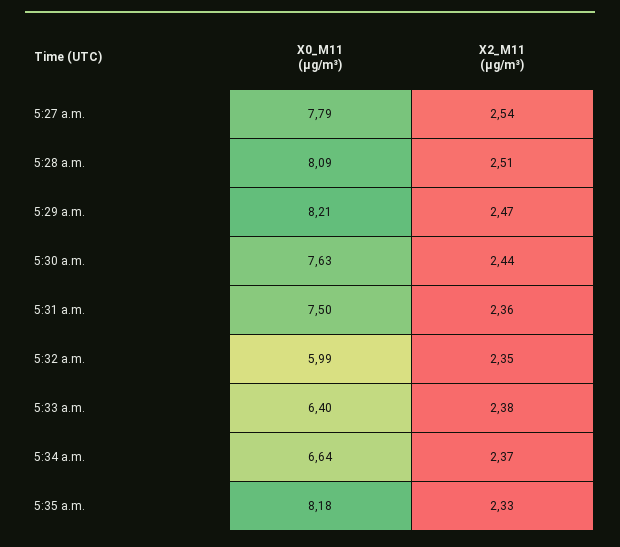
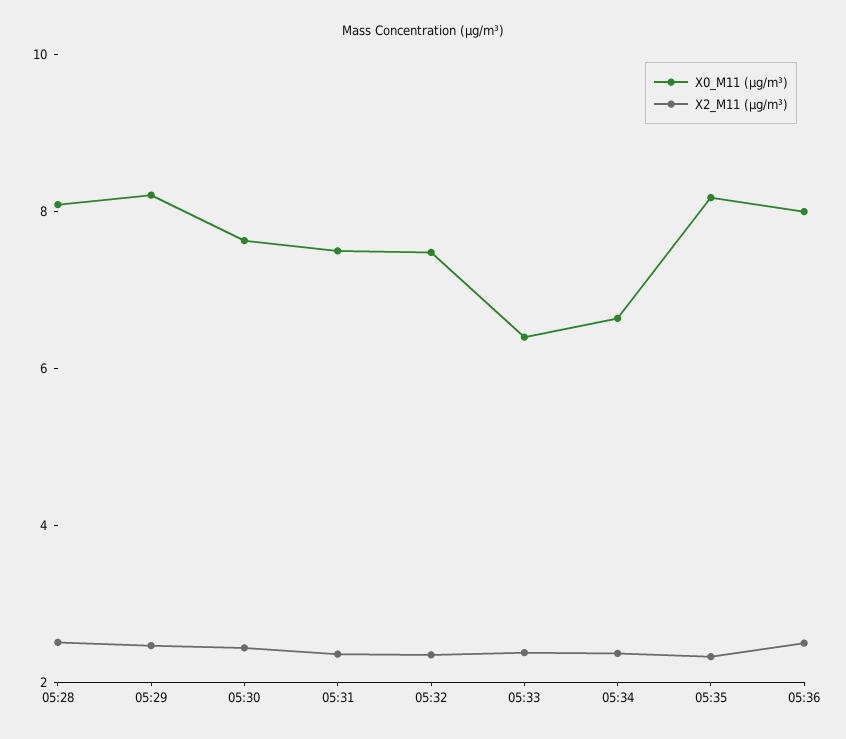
X0_M11 (μg/m³), 5:27 a.m.: 7.79 -> none
X2_M11 (μg/m³), 5:27 a.m.: 2.54 -> none
X0_M11 (μg/m³), 5:32 a.m.: 5.99 -> 7.5
X0_M11 (μg/m³), 05:36: none -> 8
X2_M11 (μg/m³), 05:36: none -> 2.5

